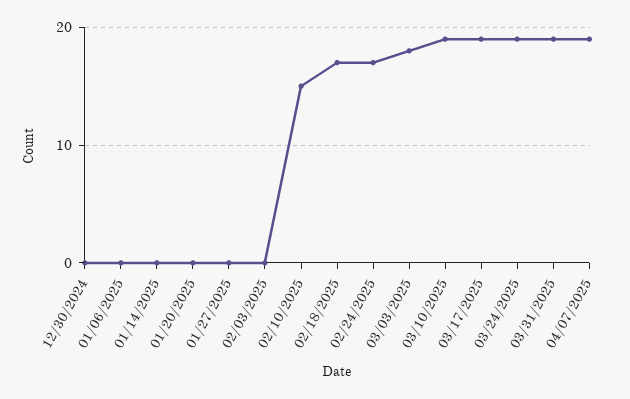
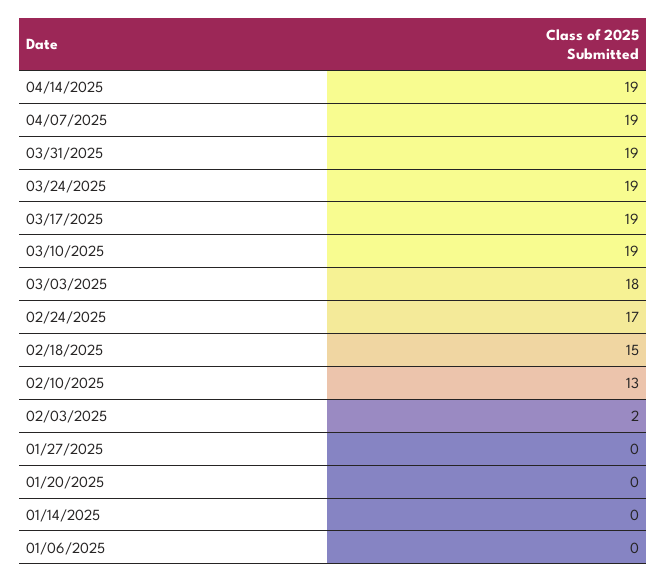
12/30/2024: 0 -> none
02/03/2025: 0 -> 2
02/10/2025: 15 -> 13
02/18/2025: 17 -> 15
04/14/2025: none -> 19

